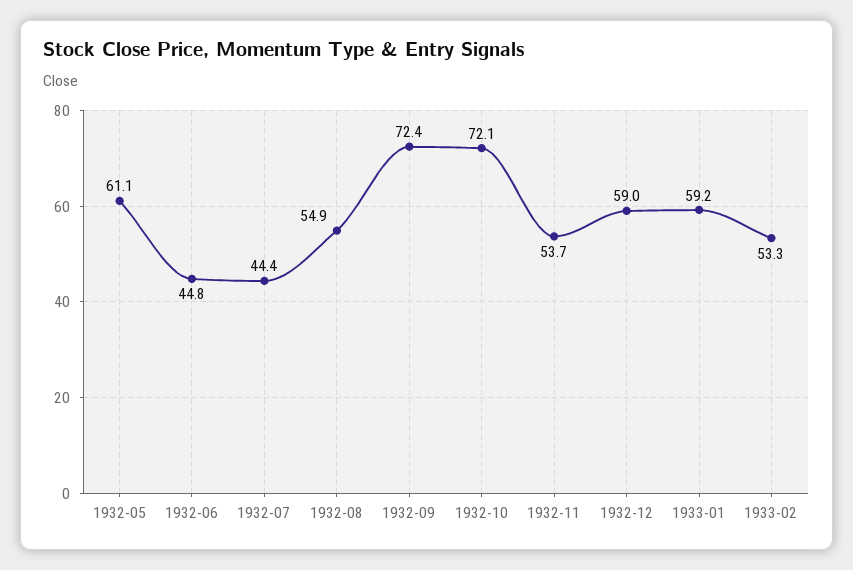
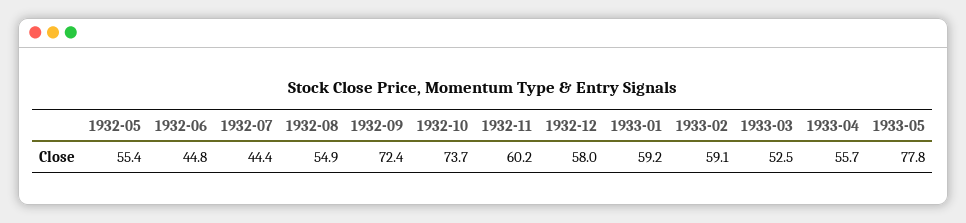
1932-05: 61.1 -> 55.4
1932-10: 72.1 -> 73.7
1932-11: 53.7 -> 60.2
1932-12: 59 -> 58
1933-02: 53.3 -> 59.1
1933-03: none -> 52.5
1933-04: none -> 55.7
1933-05: none -> 77.8

